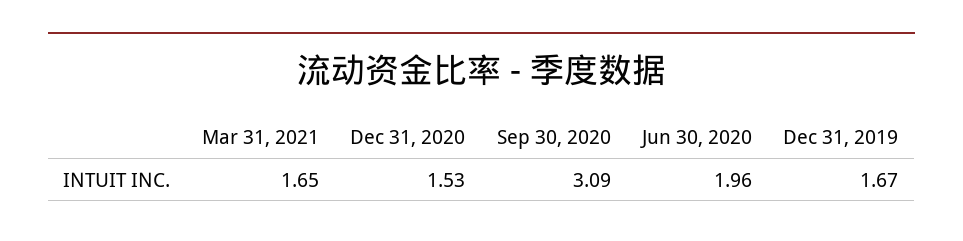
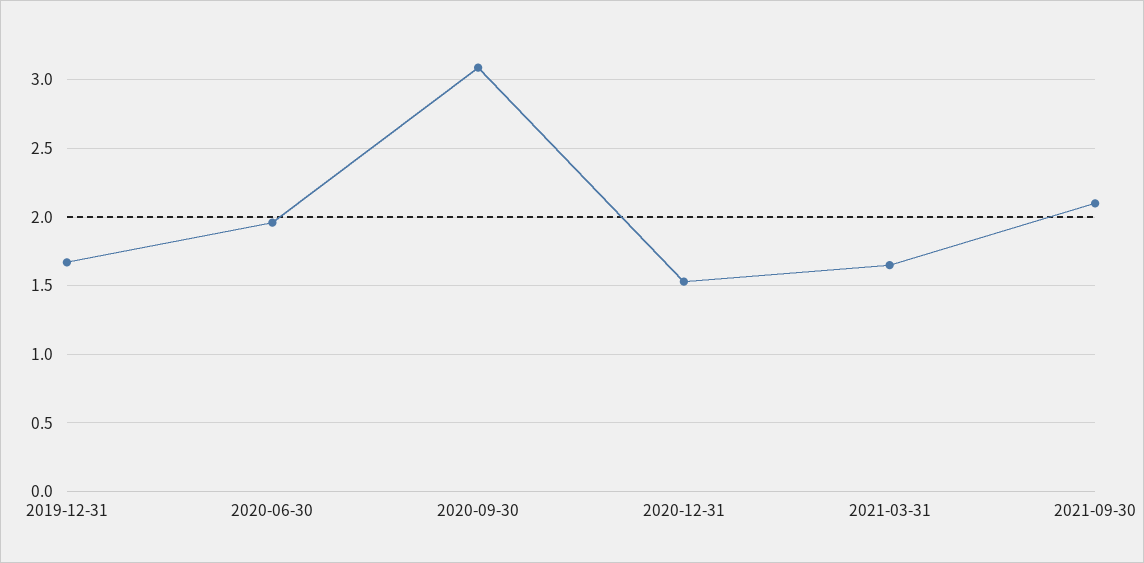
2021-09-30: none -> 2.1

